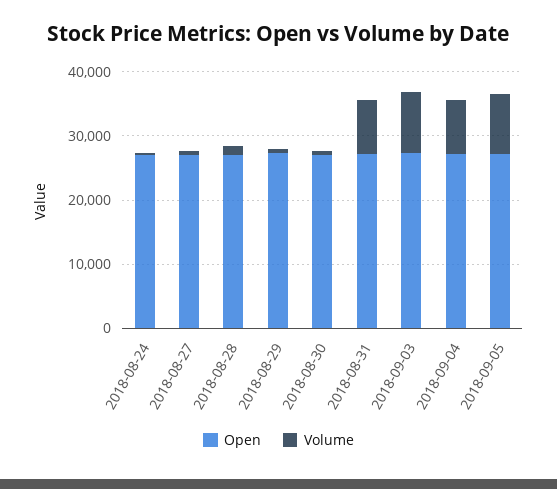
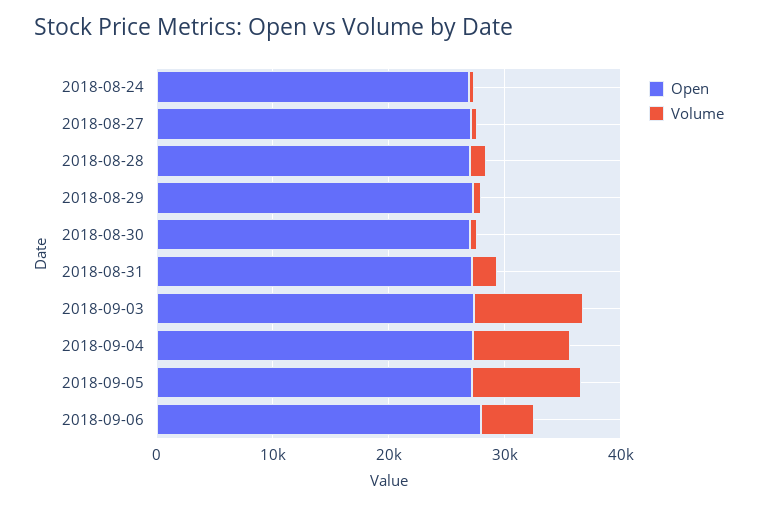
Volume, 2018-08-31: 8000 -> 2000
Open, 2018-09-06: none -> 28000
Volume, 2018-09-06: none -> 4000

